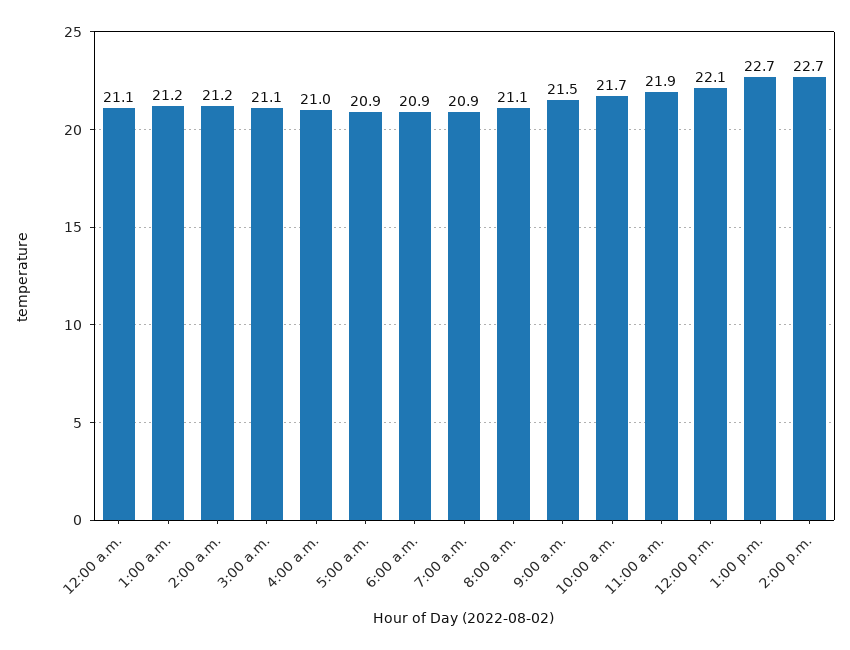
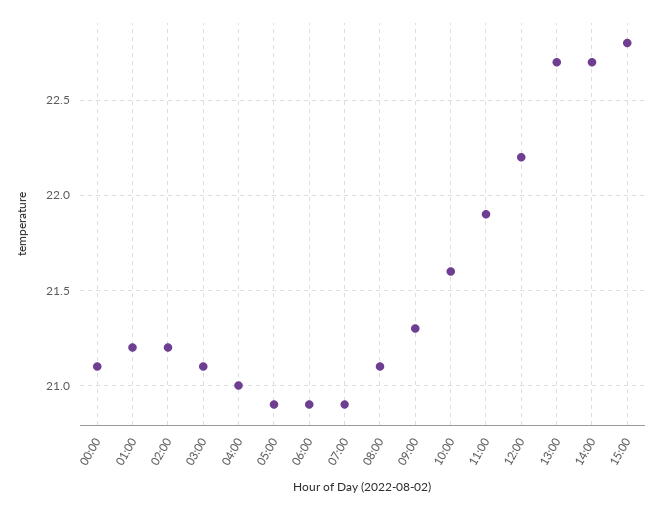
9:00 a.m.: 21.5 -> 21.3
10:00 a.m.: 21.7 -> 21.6
12:00 p.m.: 22.1 -> 22.2
15:00: none -> 22.8

